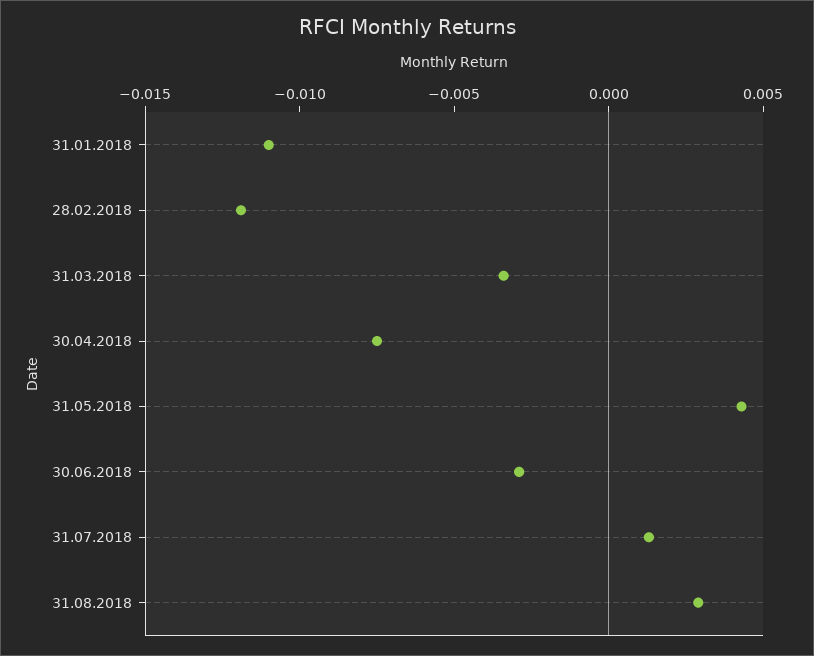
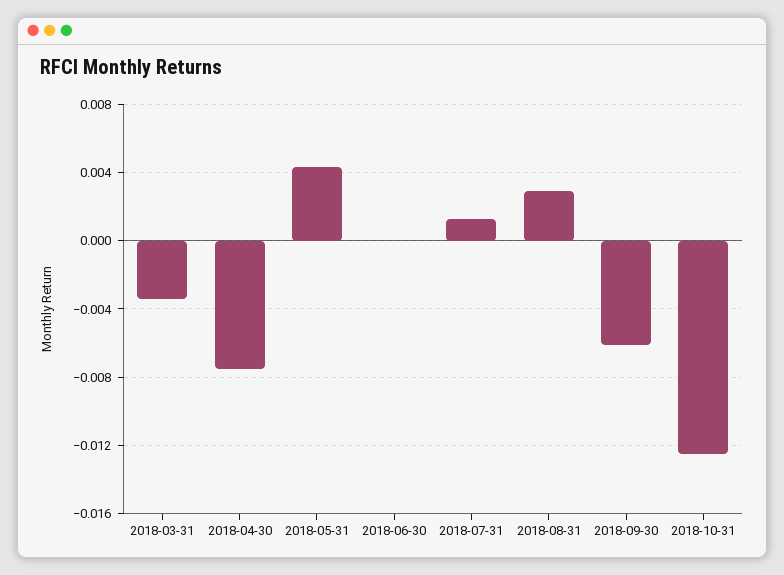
31.01.2018: -0.011 -> none
28.02.2018: -0.012 -> none
30.06.2018: -0.003 -> 0
2018-09-30: none -> -0.006
2018-10-31: none -> -0.0125

